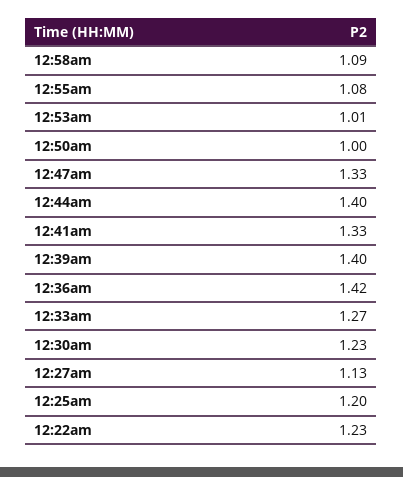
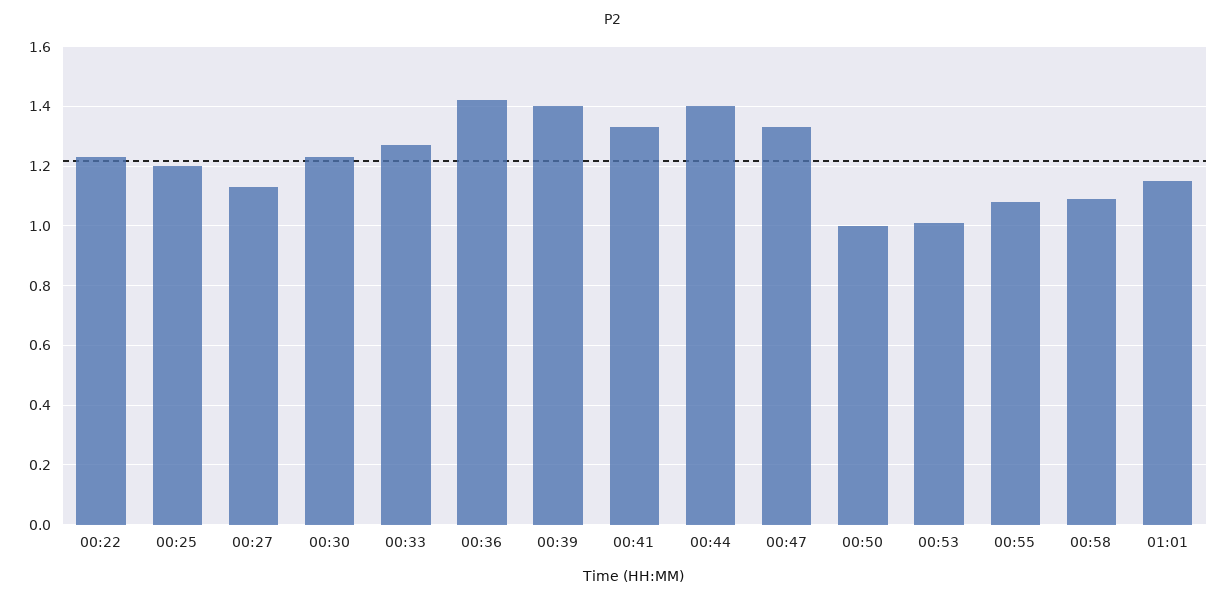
01:01: none -> 1.15

